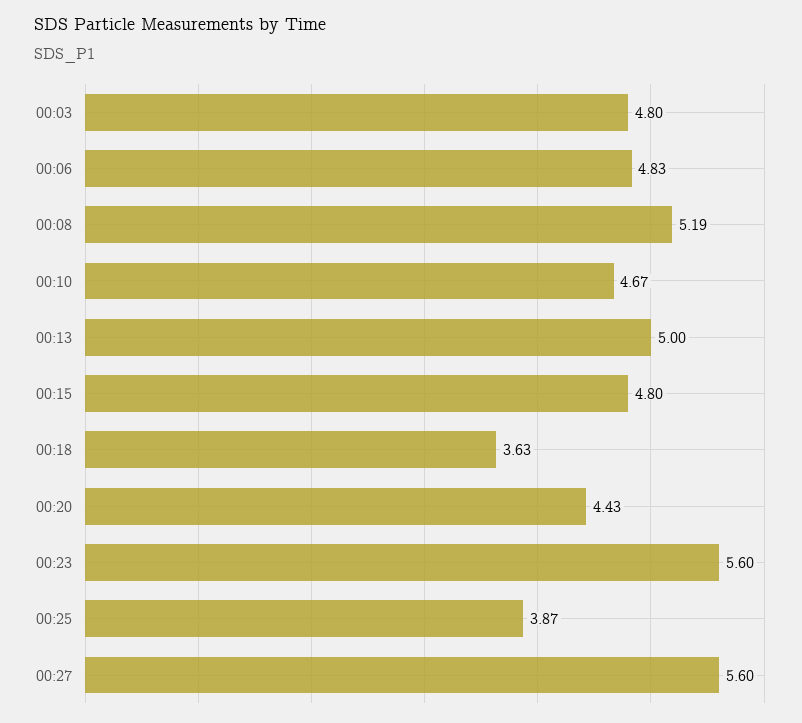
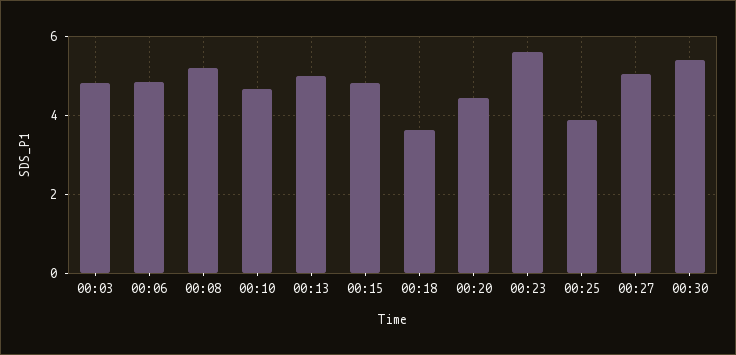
00:27: 5.6 -> 5
00:30: none -> 5.4

